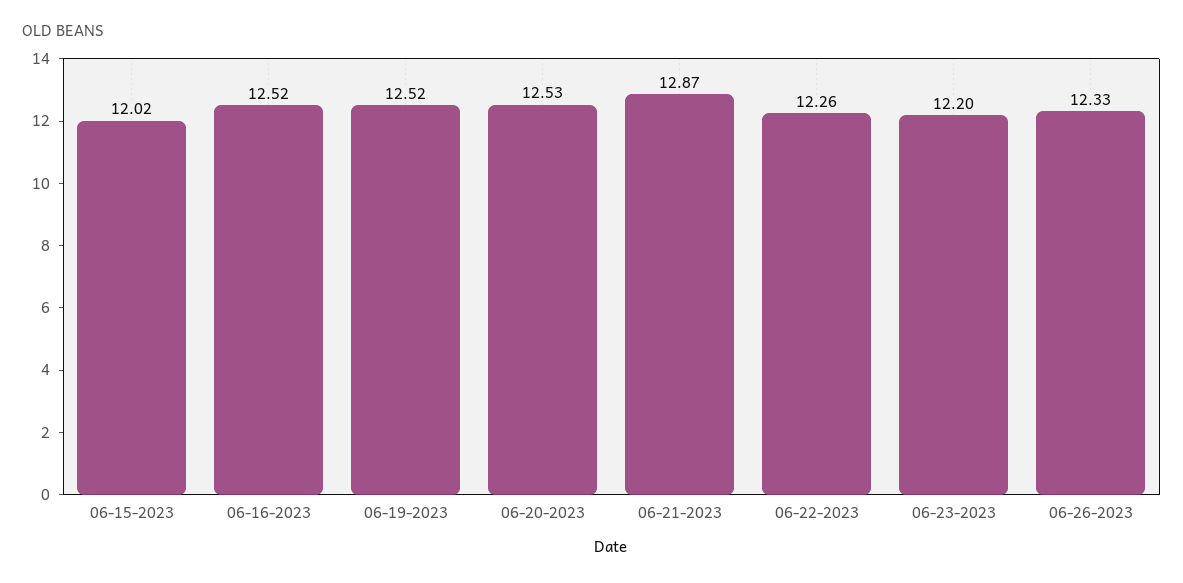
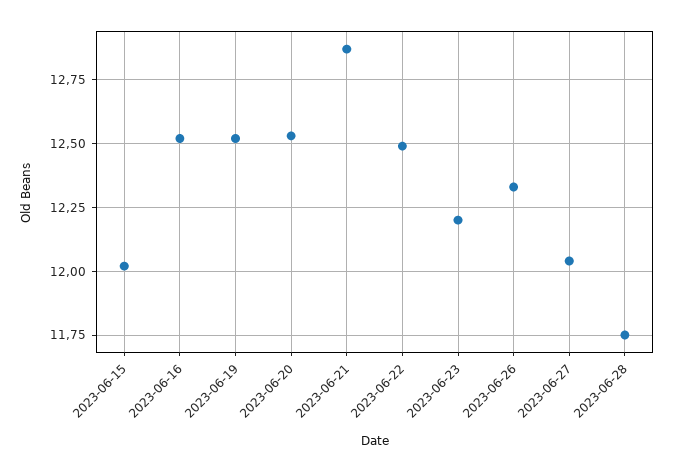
06-22-2023: 12.26 -> 12.5
2023-06-27: none -> 12.05
2023-06-28: none -> 11.75

